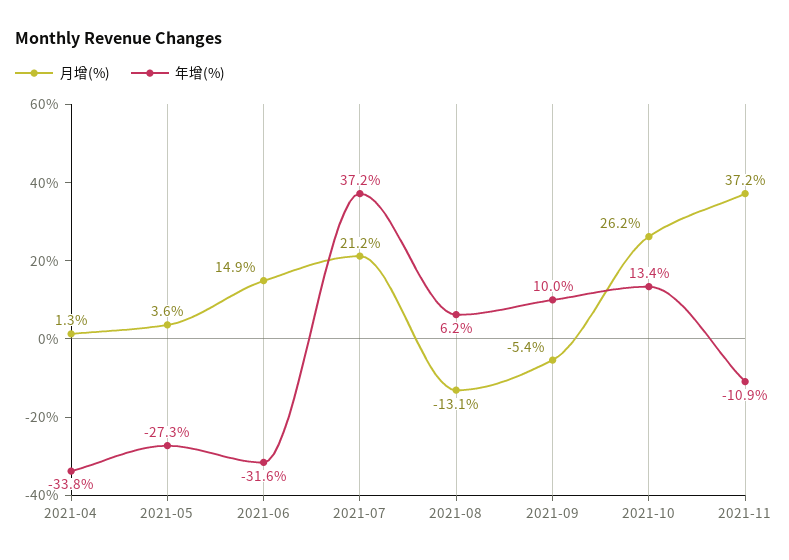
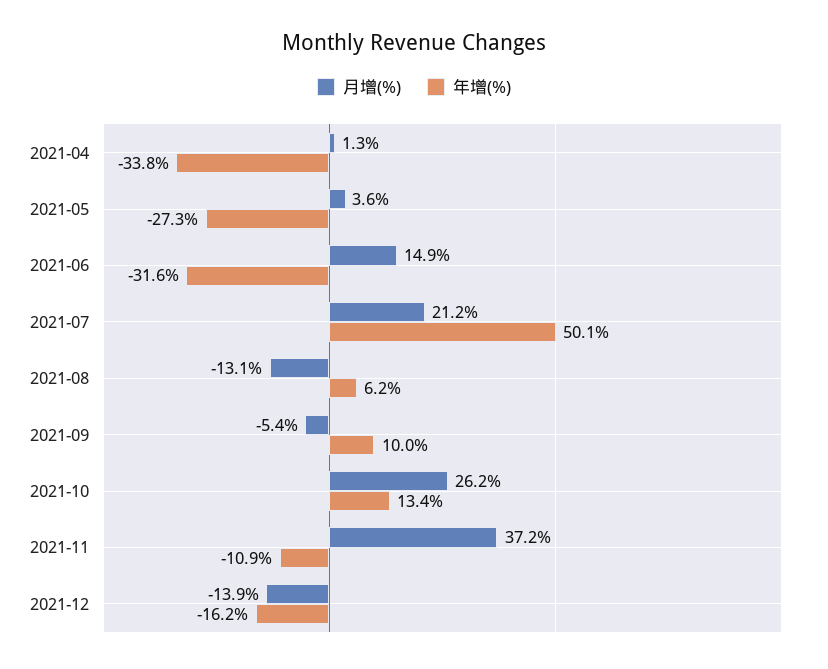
年增(%), 2021-07: 37.2 -> 50.1
月增(%), 2021-12: none -> -13.9
年增(%), 2021-12: none -> -16.2

